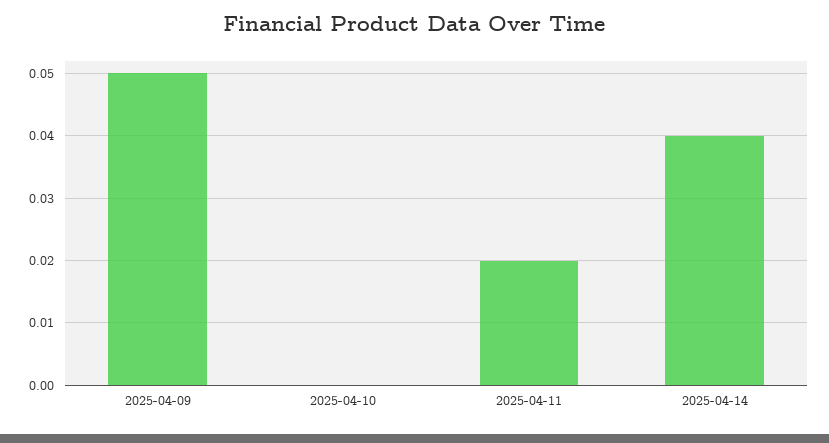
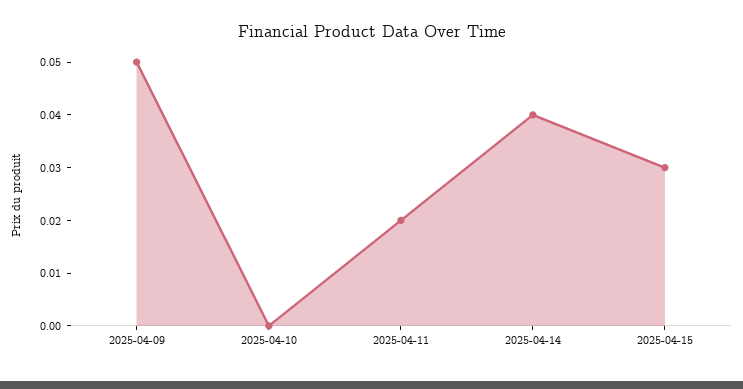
2025-04-15: none -> 0.03

